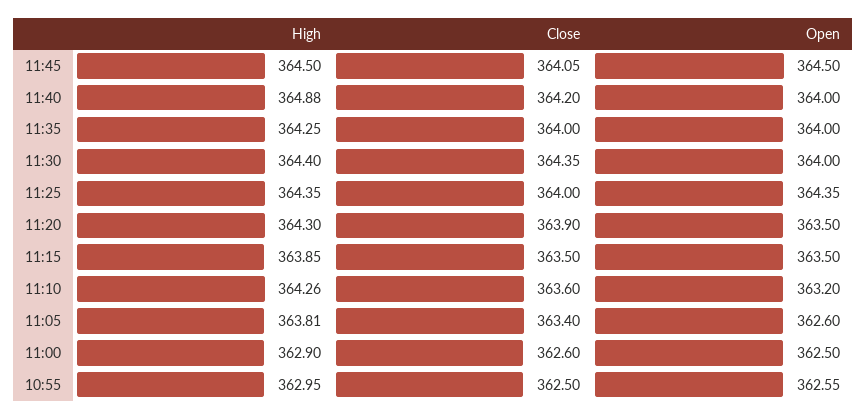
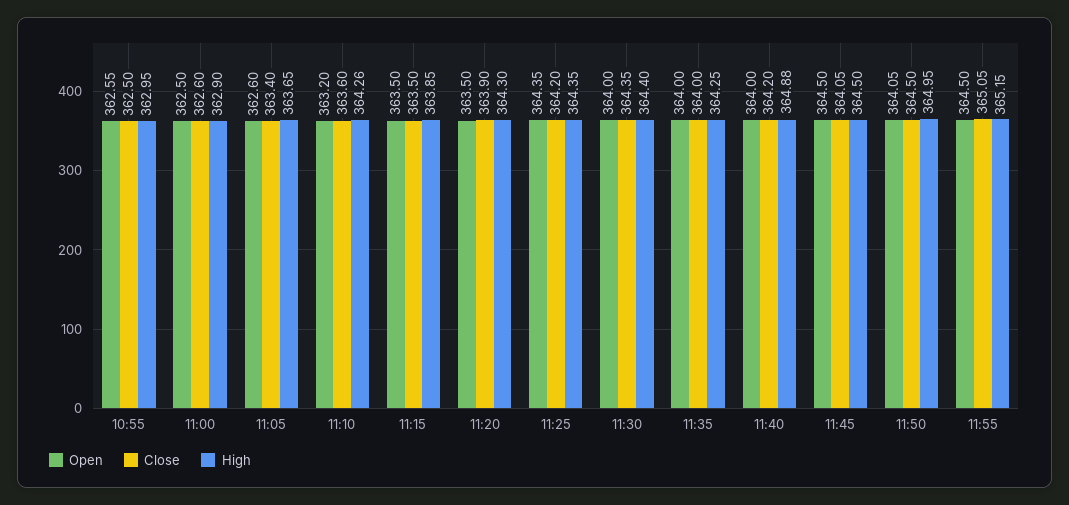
Close, 11:25: 364 -> 364.2
High, 11:05: 363.81 -> 363.65
Open, 11:50: none -> 364.05
Close, 11:50: none -> 364.5
High, 11:50: none -> 364.95
Open, 11:55: none -> 364.5
Close, 11:55: none -> 365.05
High, 11:55: none -> 365.15

